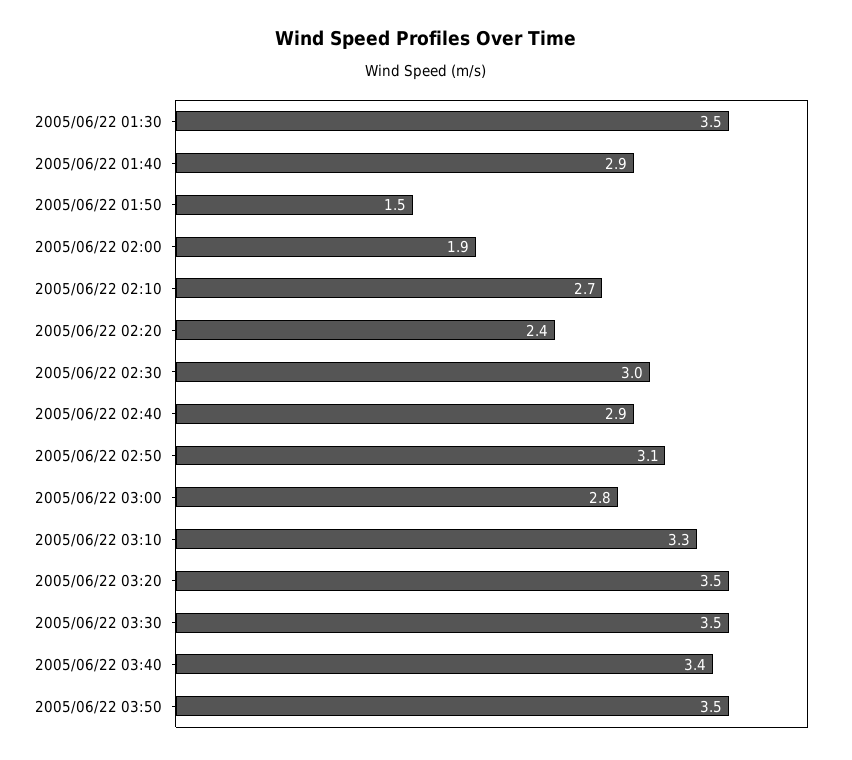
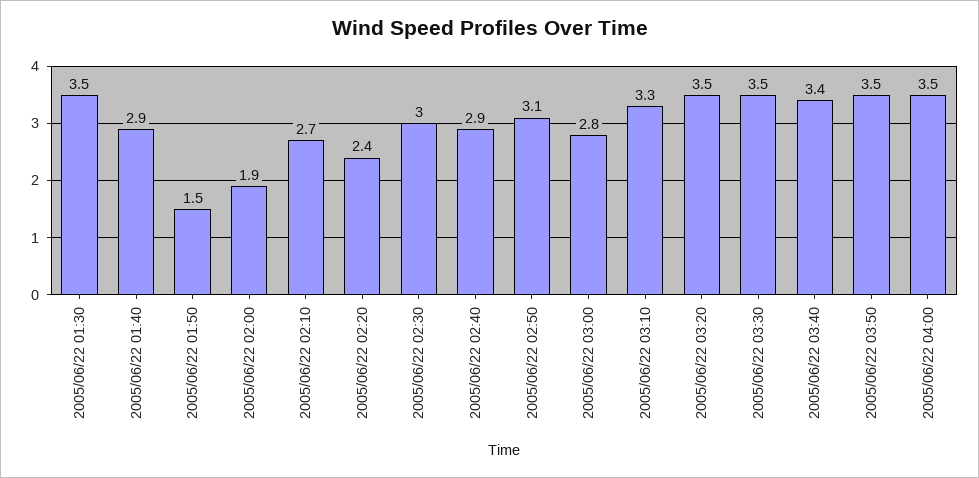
2005/06/22 04:00: none -> 3.5

